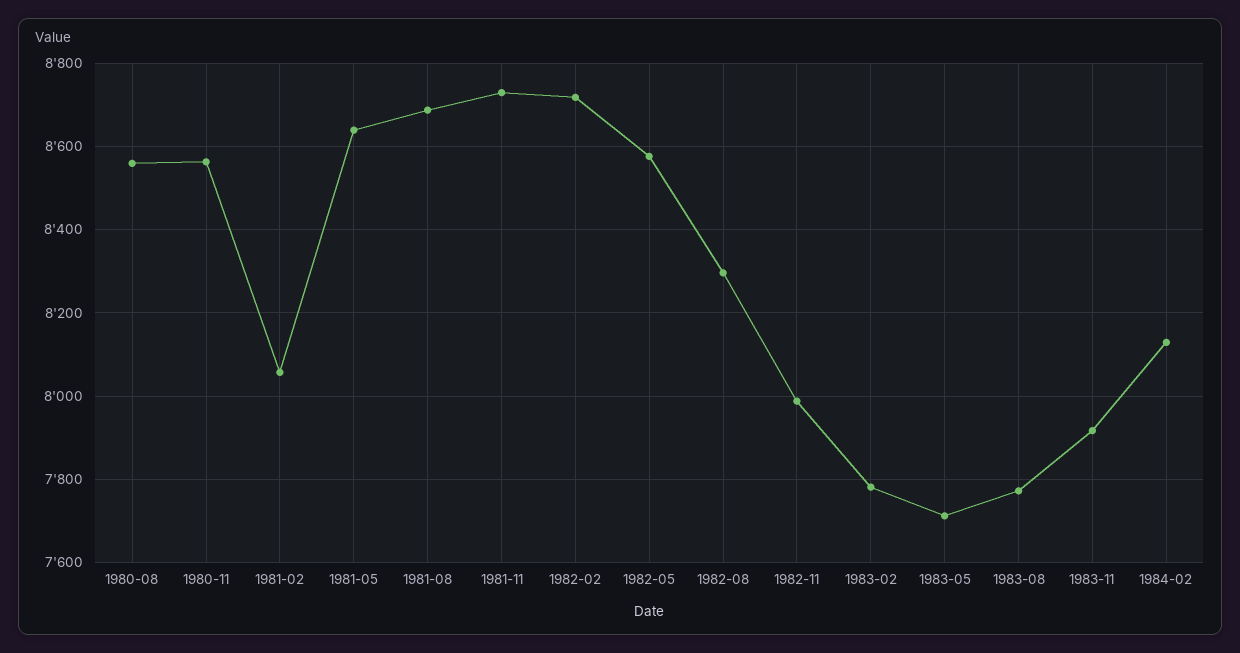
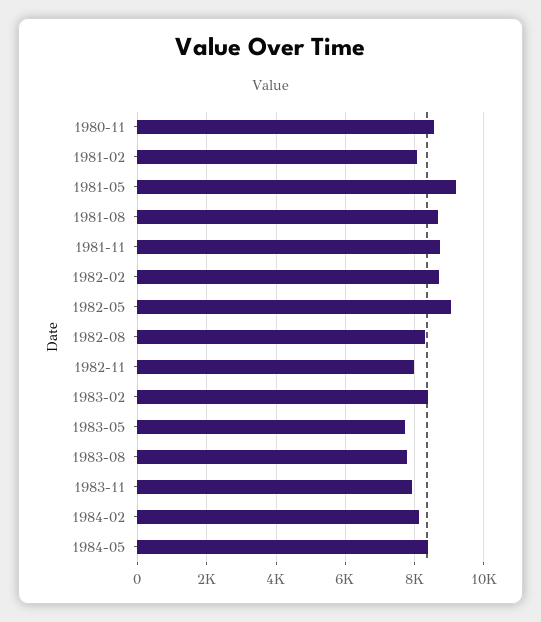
1980-08: 8560 -> none
1981-05: 8640 -> 9200
1982-05: 8580 -> 9000
1983-02: 7780 -> 8400
1984-05: none -> 8400

